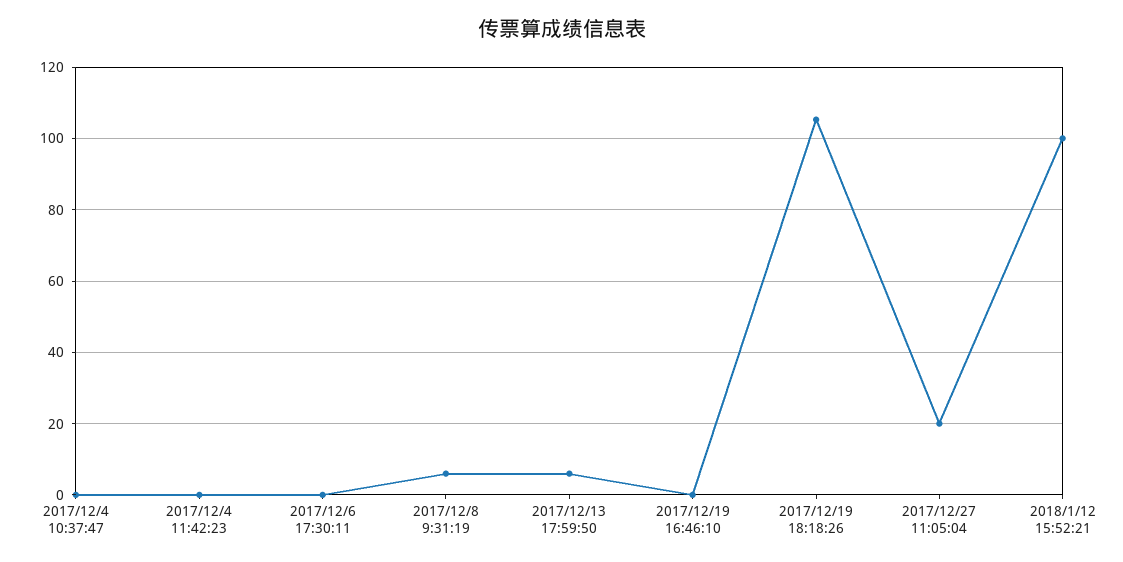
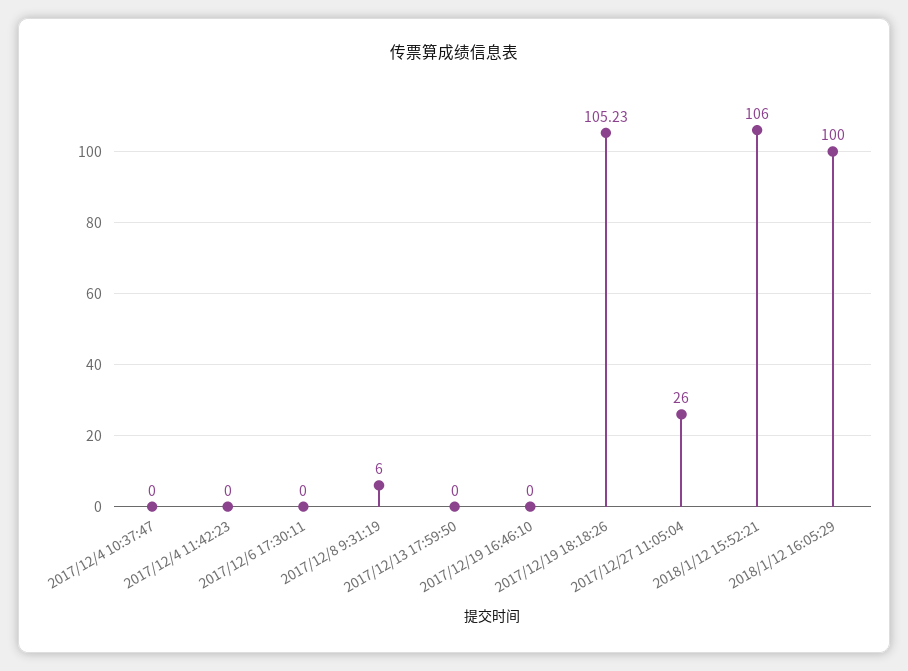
2017/12/13 17:59:50: 6 -> 0
2017/12/27 11:05:04: 20 -> 26
2018/1/12 15:52:21: 100 -> 106
2018/1/12 16:05:29: none -> 100

